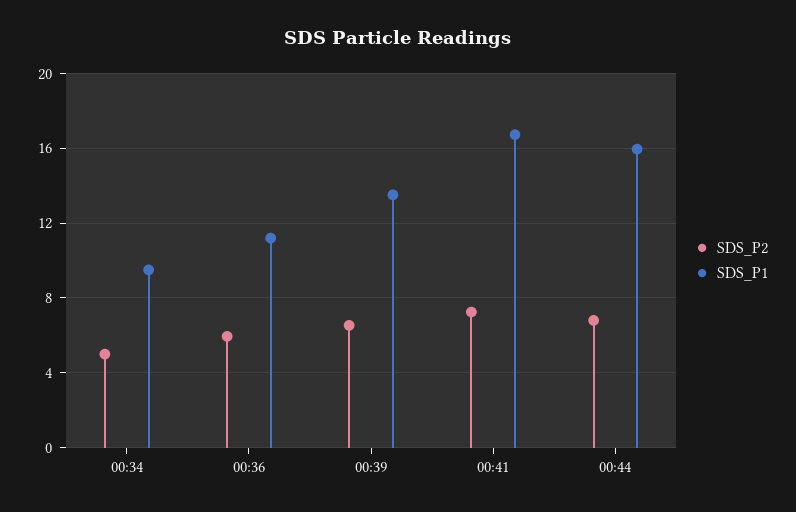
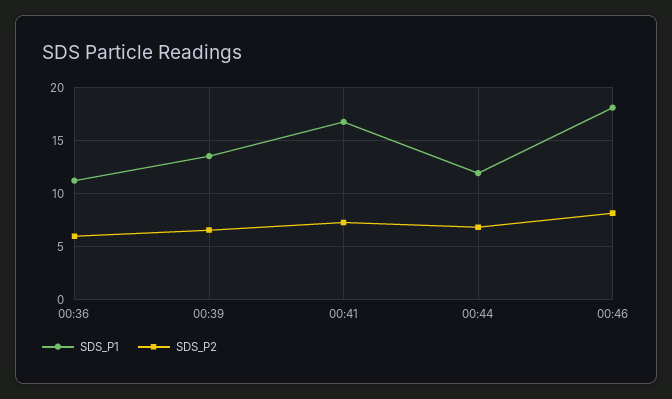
SDS_P2, 00:34: 5 -> none
SDS_P1, 00:34: 9.5 -> none
SDS_P1, 00:44: 16 -> 12
SDS_P1, 00:46: none -> 18
SDS_P2, 00:46: none -> 8

